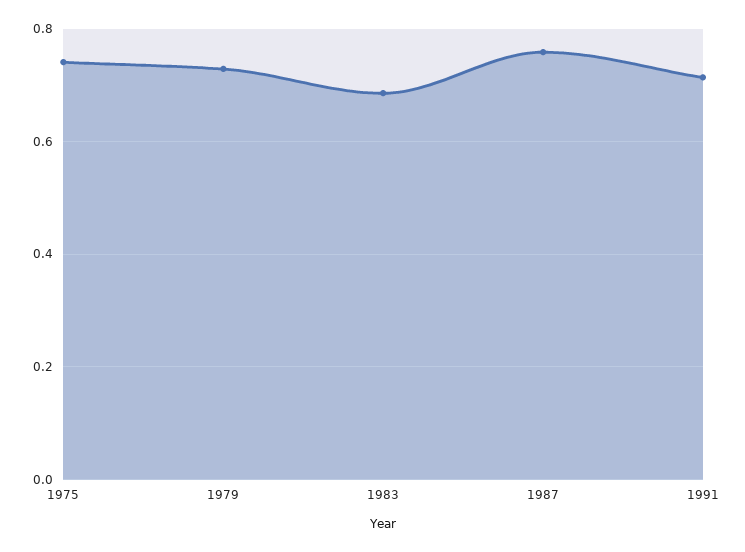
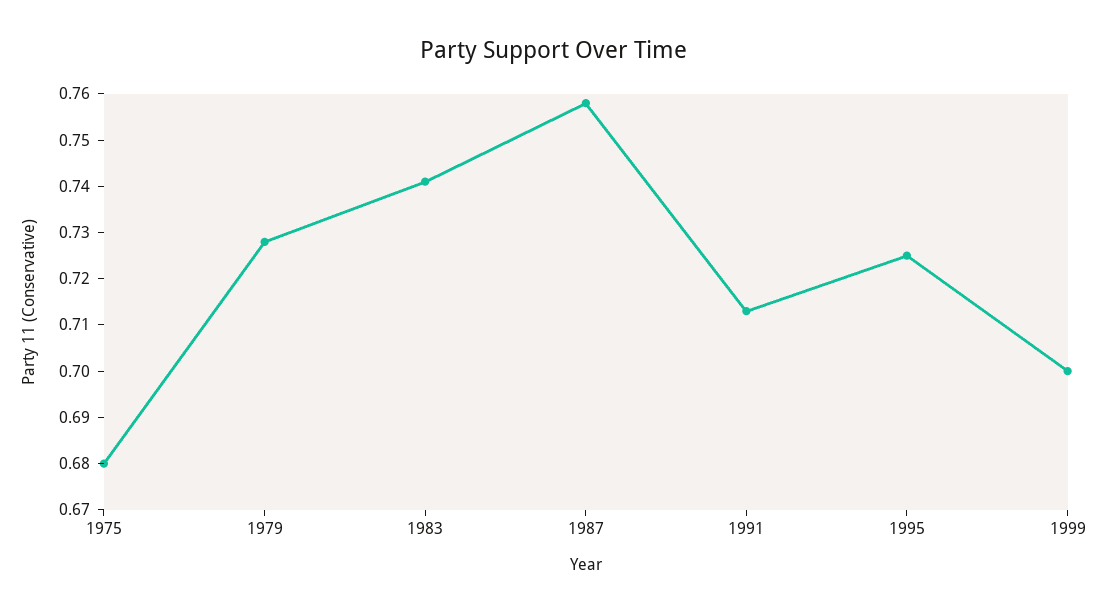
1975: 0.74 -> 0.68
1983: 0.68 -> 0.74
1995: none -> 0.725
1999: none -> 0.7

